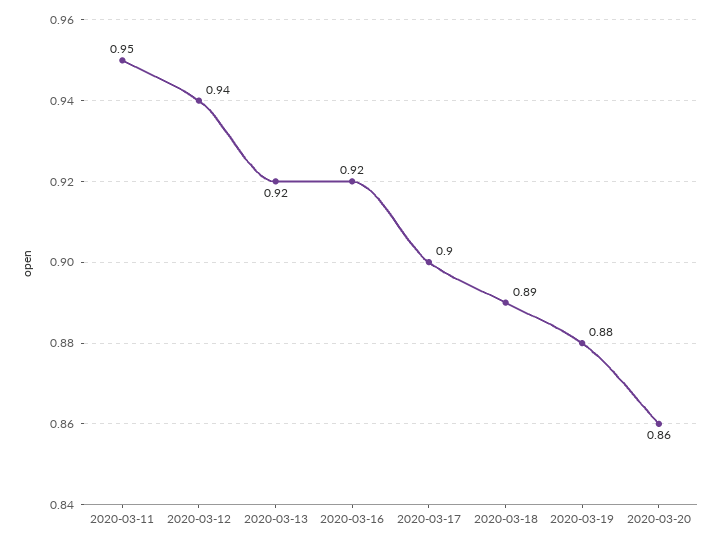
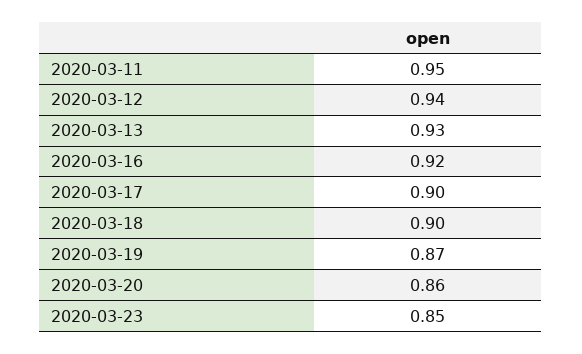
2020-03-13: 0.92 -> 0.93
2020-03-18: 0.89 -> 0.9
2020-03-19: 0.88 -> 0.87
2020-03-23: none -> 0.85

